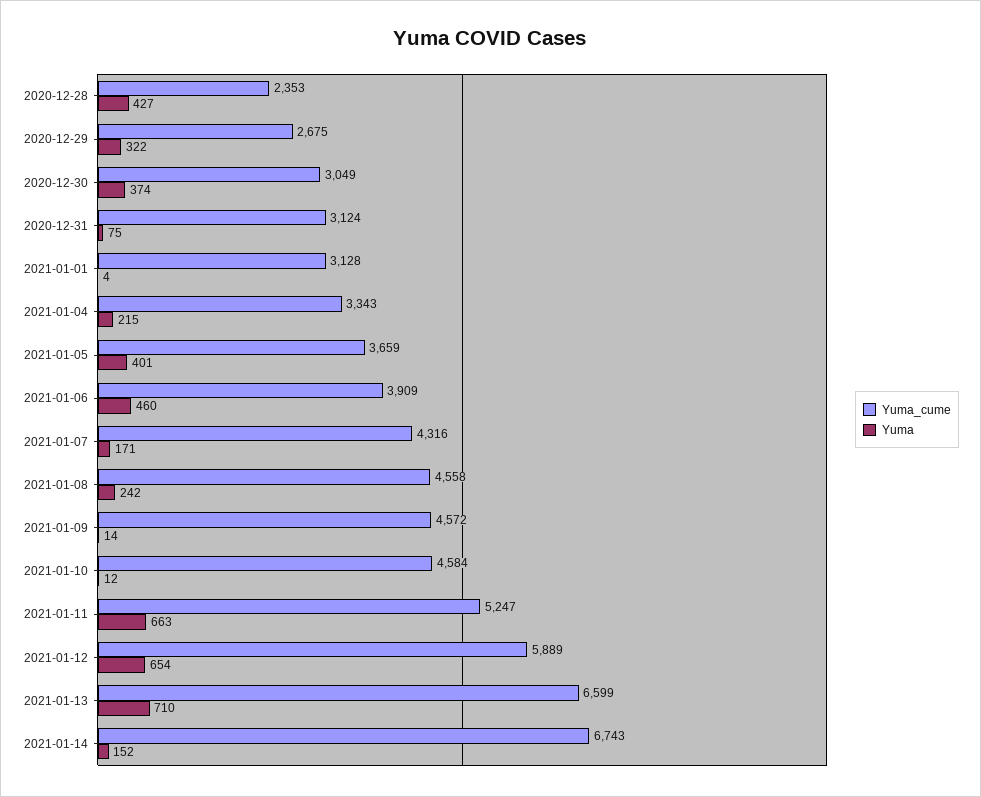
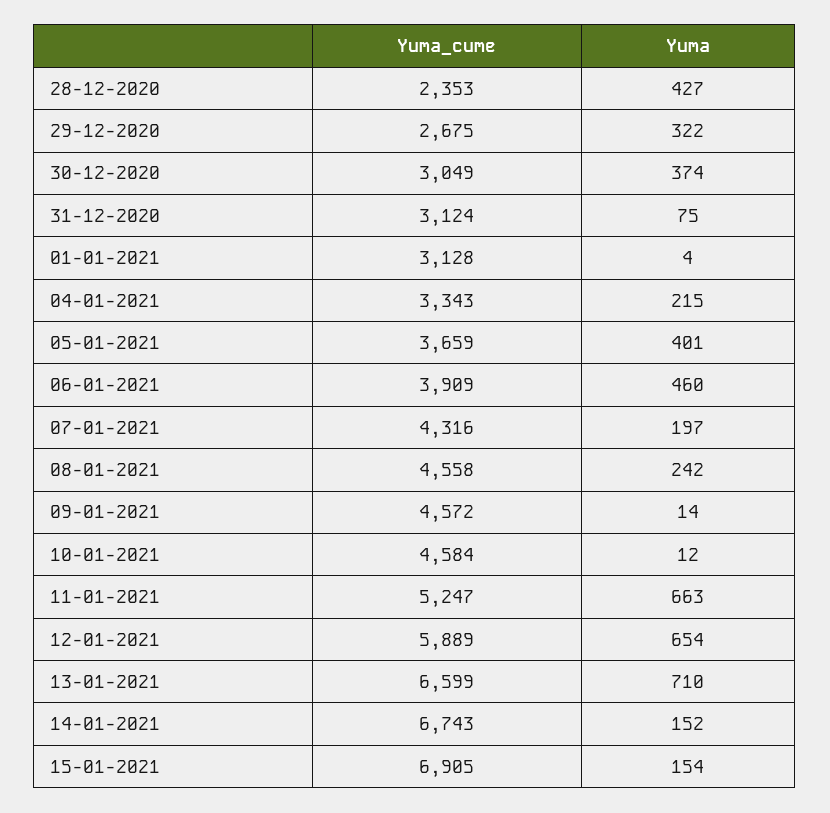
Yuma, 2021-01-07: 171 -> 197
Yuma_cume, 15-01-2021: none -> 6905
Yuma, 15-01-2021: none -> 154

